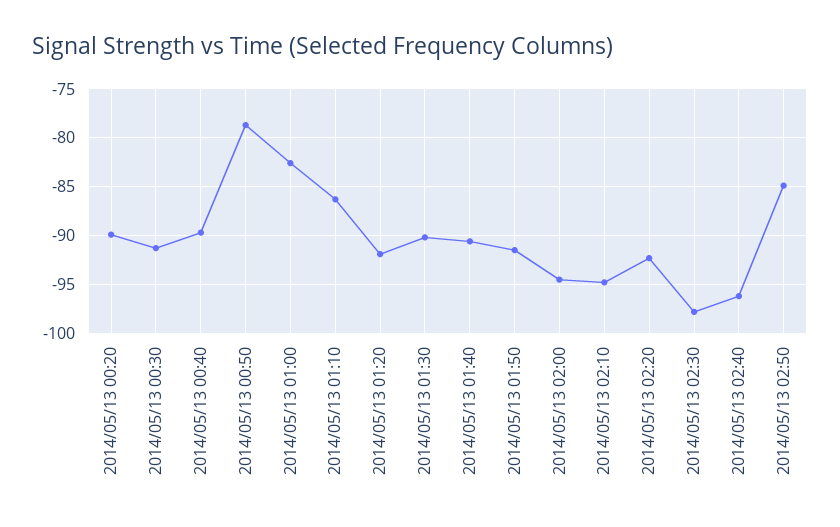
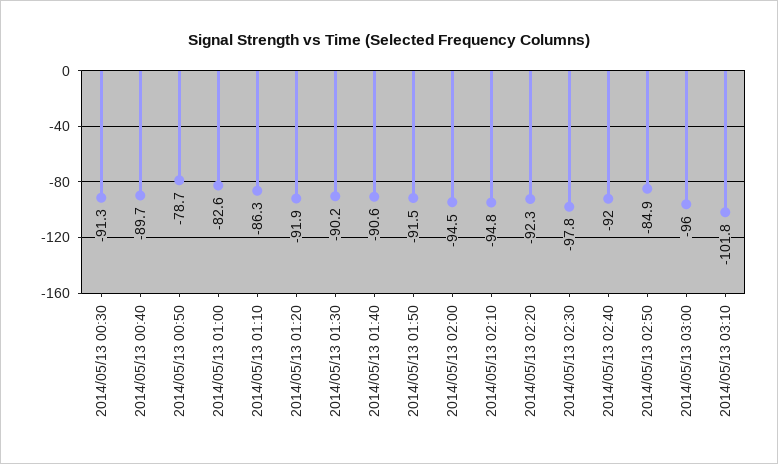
2014/05/13 00:20: -90 -> none
2014/05/13 02:40: -96 -> -92
2014/05/13 03:00: none -> -96
2014/05/13 03:10: none -> -101.8

